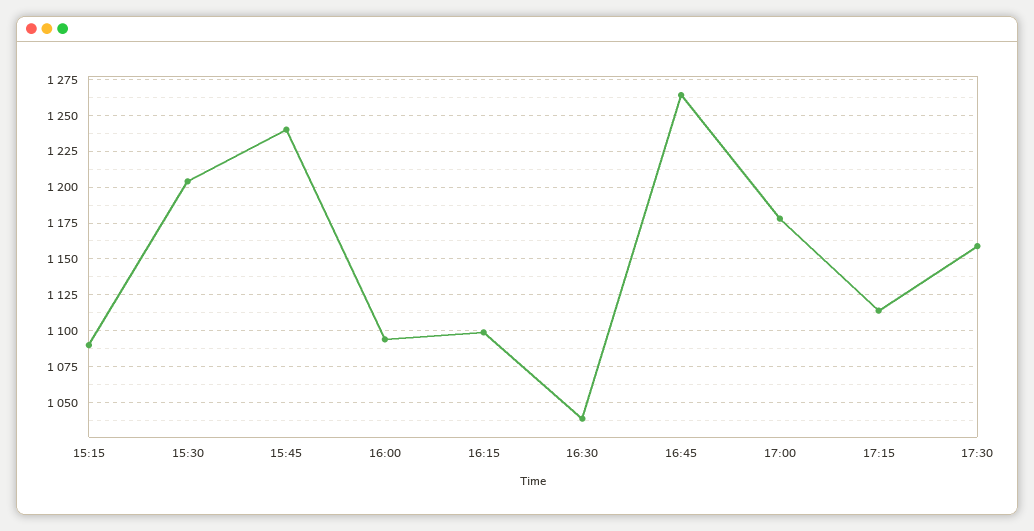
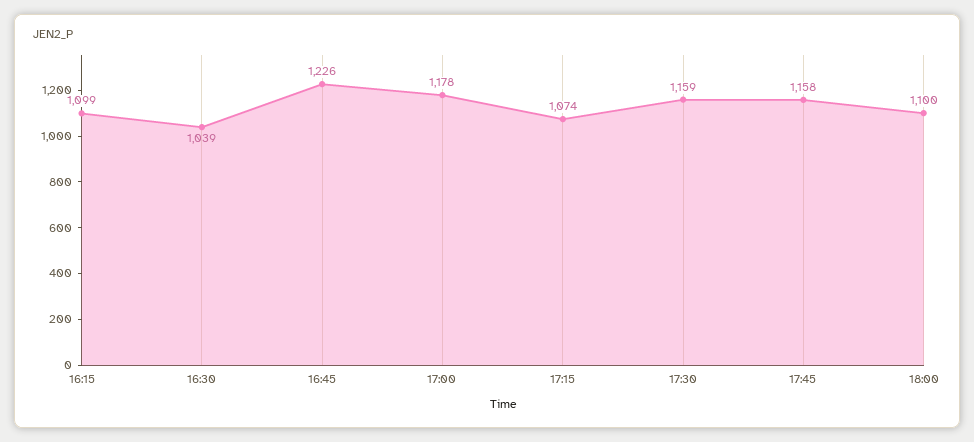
15:15: 1090 -> none
15:30: 1205 -> none
15:45: 1240 -> none
16:00: 1095 -> none
16:45: 1265 -> 1226
17:15: 1115 -> 1074
17:45: none -> 1158
18:00: none -> 1100

